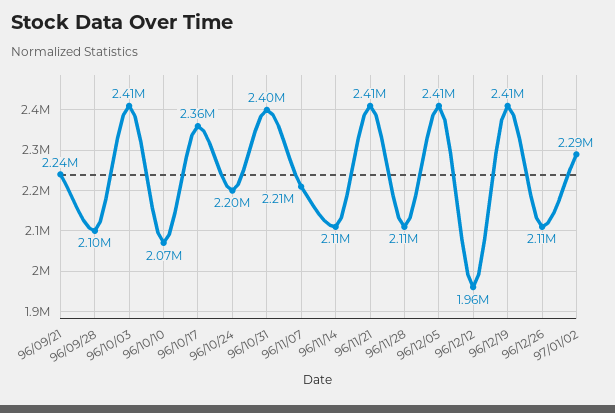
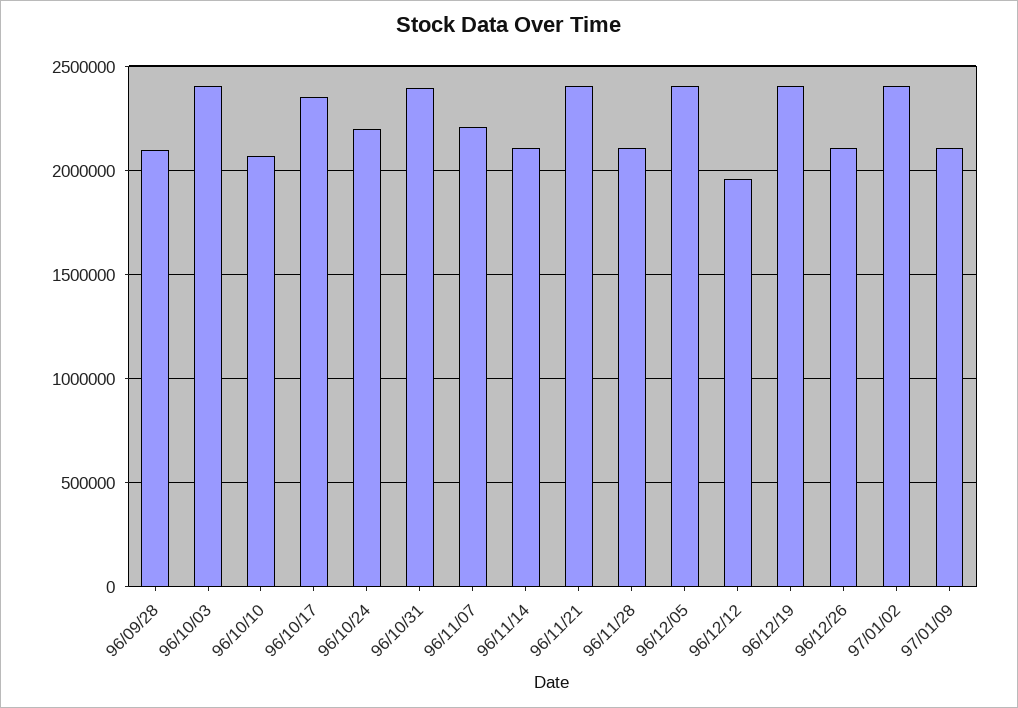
96/09/21: 2240000 -> none
97/01/02: 2290000 -> 2400000
97/01/09: none -> 2100000

